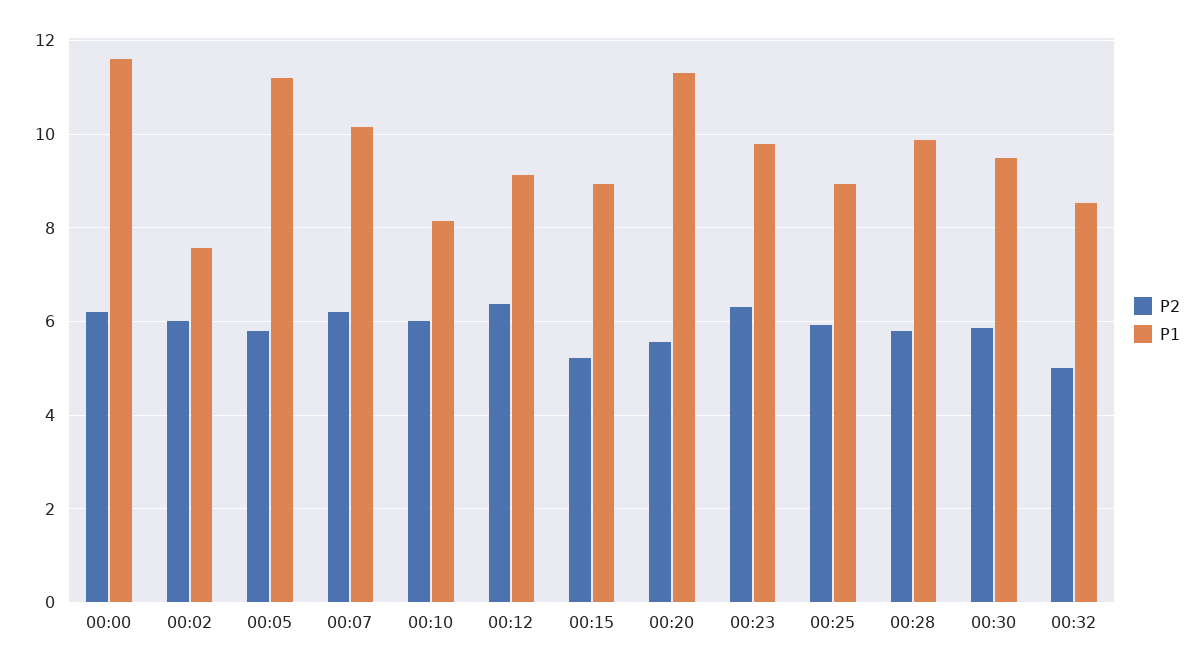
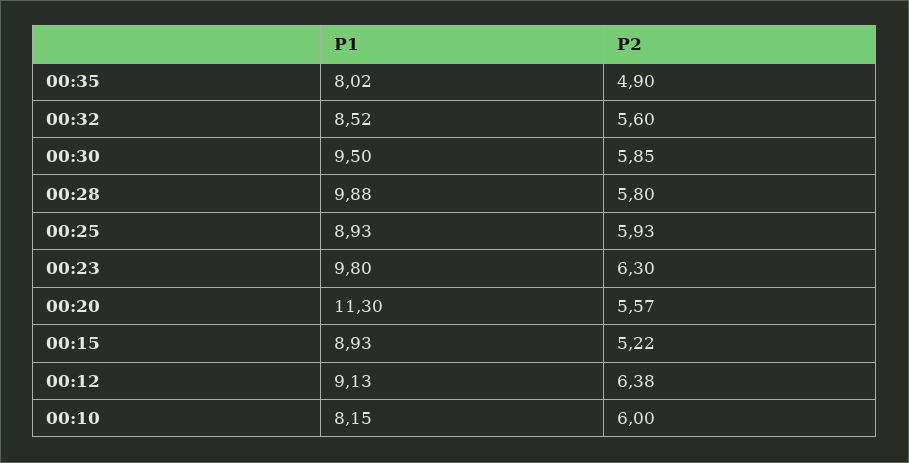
P2, 00:00: 6.2 -> none
P1, 00:00: 11.6 -> none
P2, 00:02: 6 -> none
P1, 00:02: 7.6 -> none
P2, 00:05: 5.8 -> none
P1, 00:05: 11.2 -> none
P2, 00:07: 6.2 -> none
P1, 00:07: 10.2 -> none
P2, 00:32: 5 -> 5.6
P1, 00:35: none -> 8.02
P2, 00:35: none -> 4.9

